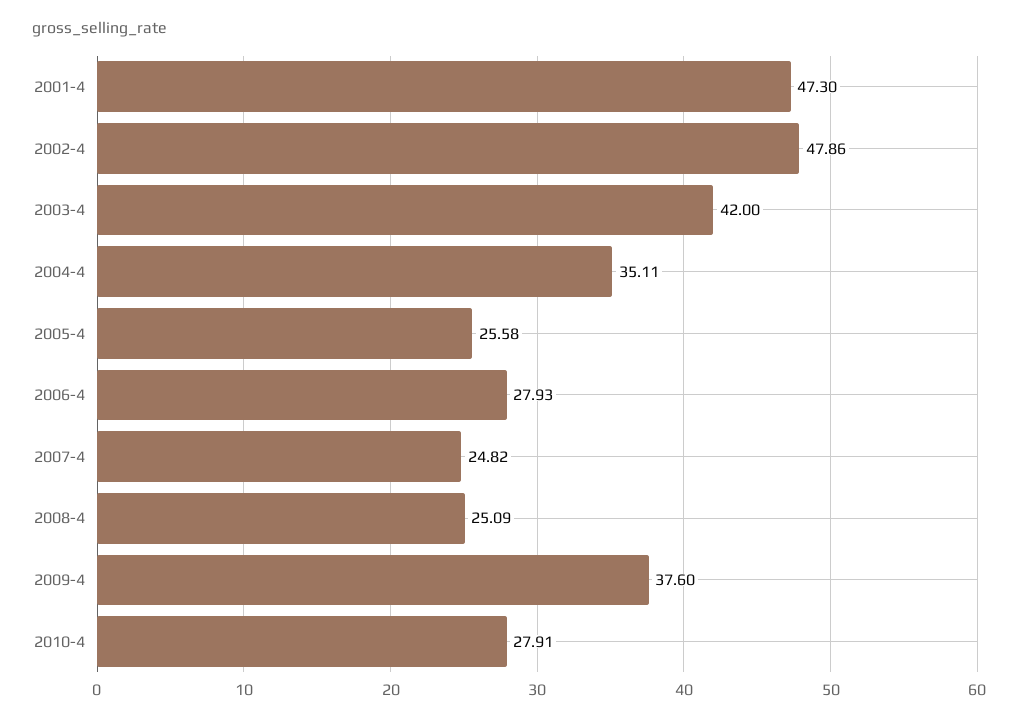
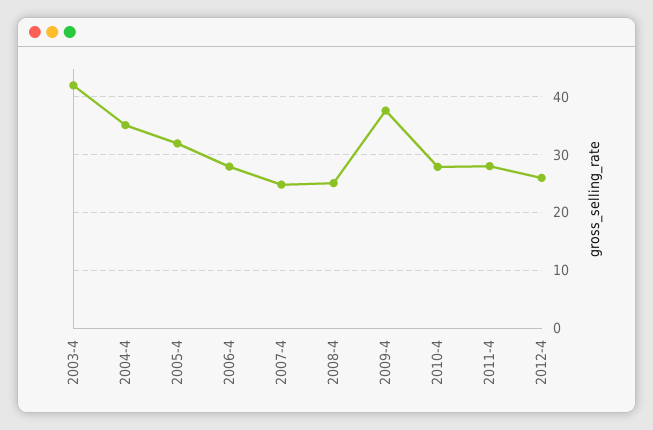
2001-4: 47.3 -> none
2002-4: 47.86 -> none
2005-4: 25.58 -> 32
2011-4: none -> 28
2012-4: none -> 26

